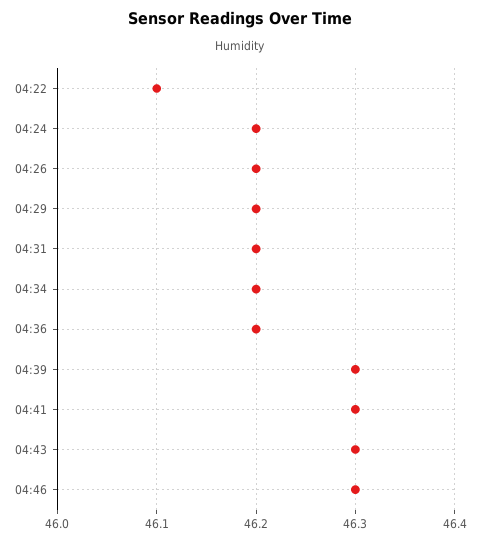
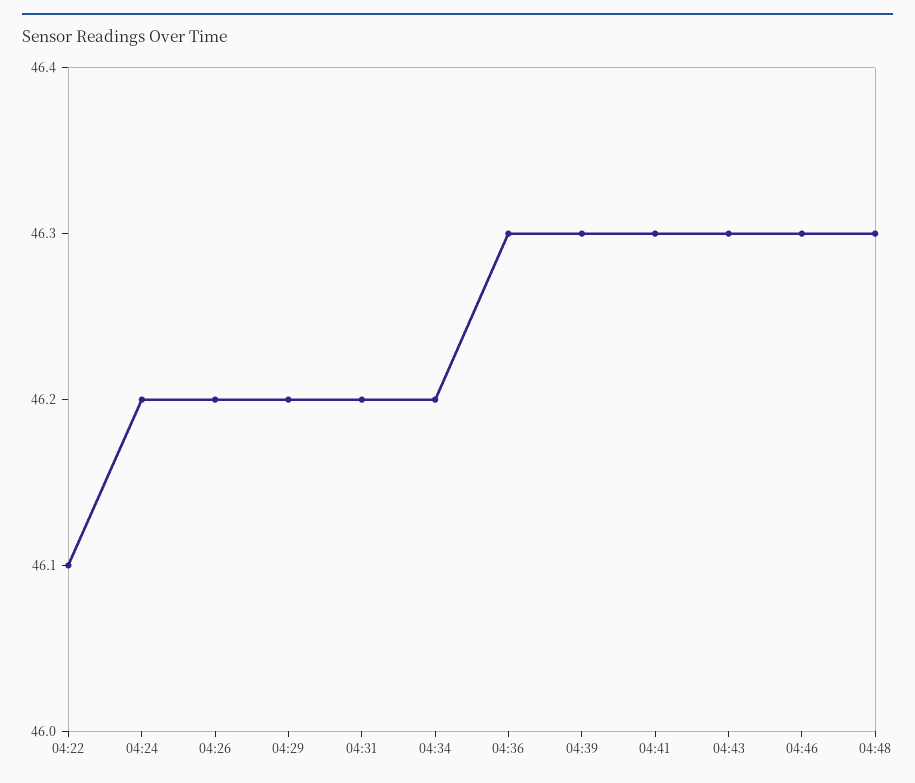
04:36: 46.2 -> 46.3
04:48: none -> 46.3

